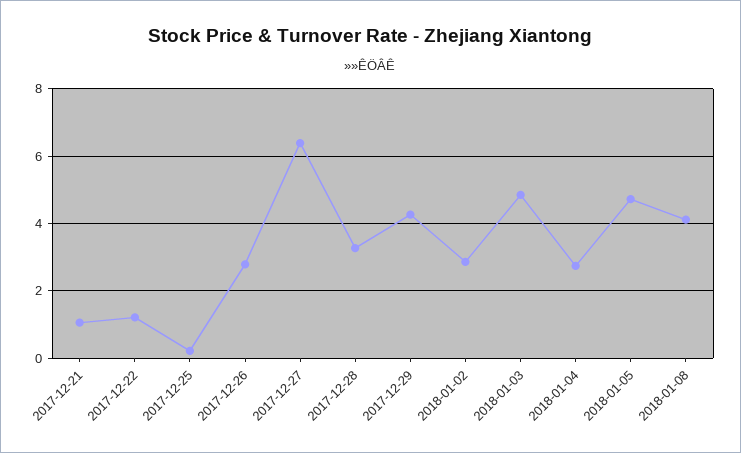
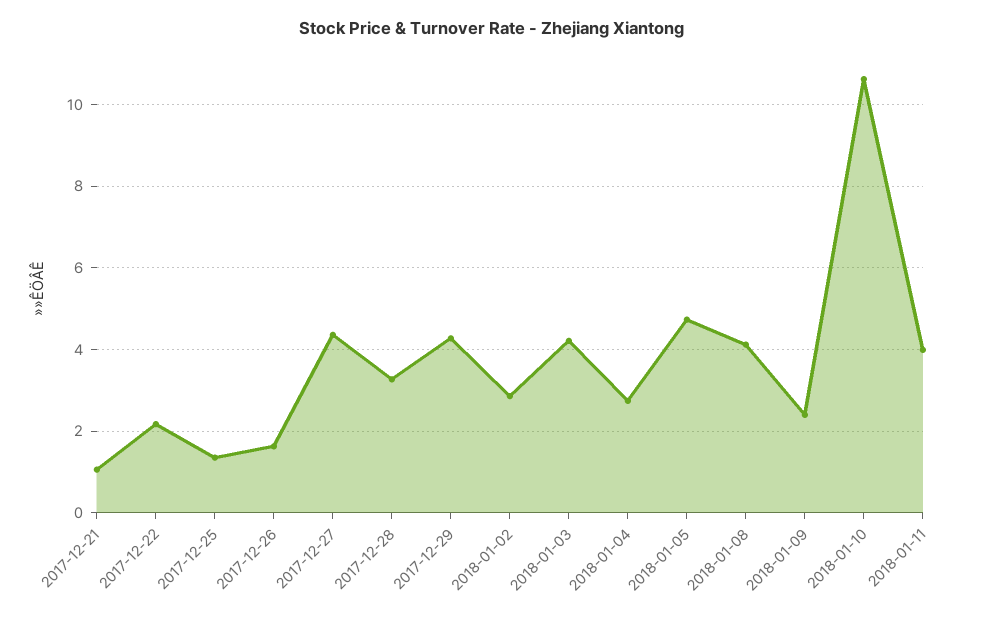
2017-12-22: 1.2 -> 2.2
2017-12-25: 0.2 -> 1.4
2017-12-26: 2.8 -> 1.6
2017-12-27: 6.4 -> 4.4
2018-01-03: 4.8 -> 4.2
2018-01-09: none -> 2.4
2018-01-10: none -> 10.6
2018-01-11: none -> 4

